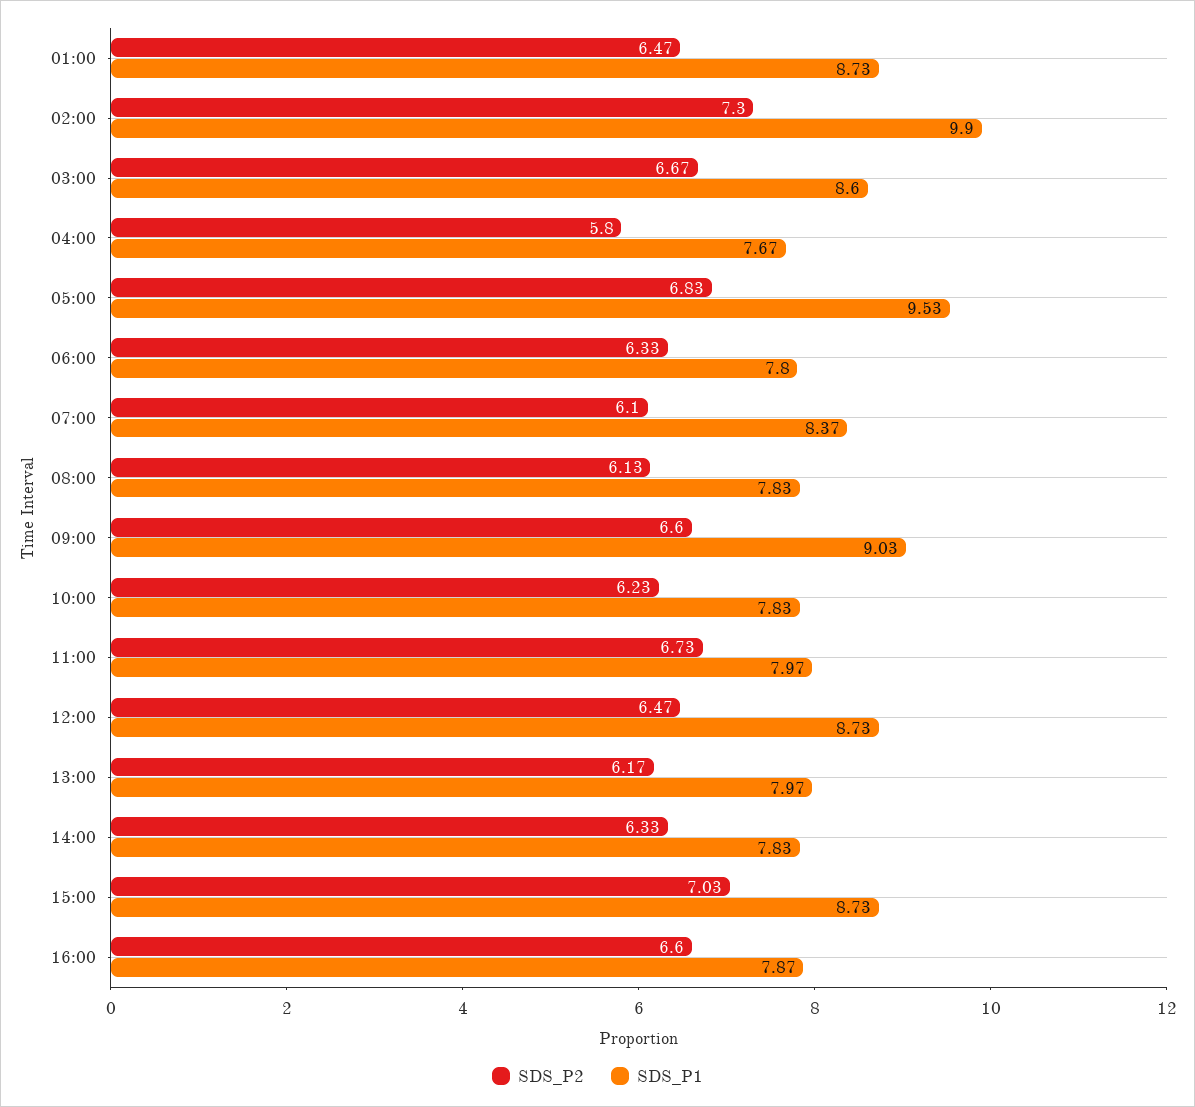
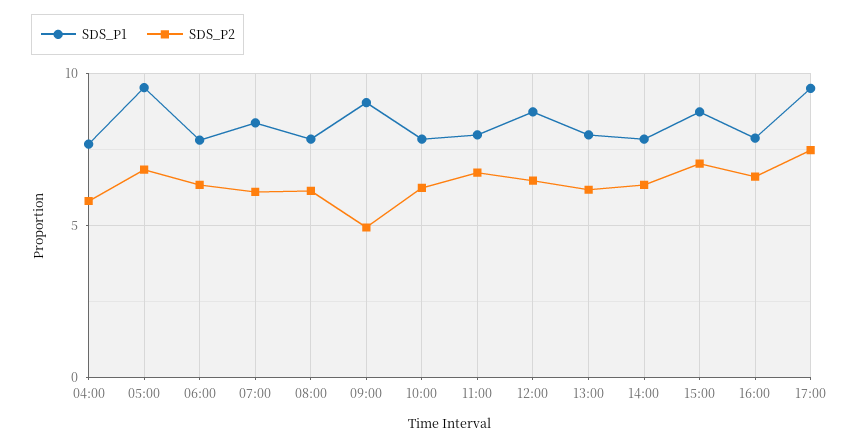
SDS_P2, 01:00: 6.47 -> none
SDS_P1, 01:00: 8.73 -> none
SDS_P2, 02:00: 7.3 -> none
SDS_P1, 02:00: 9.9 -> none
SDS_P2, 03:00: 6.67 -> none
SDS_P1, 03:00: 8.6 -> none
SDS_P2, 09:00: 6.6 -> 5
SDS_P1, 17:00: none -> 9.5
SDS_P2, 17:00: none -> 7.5

